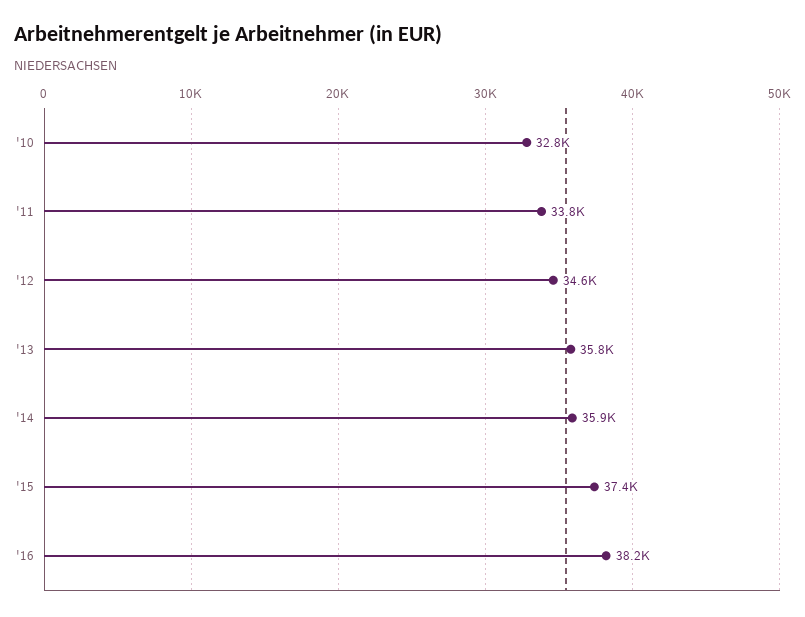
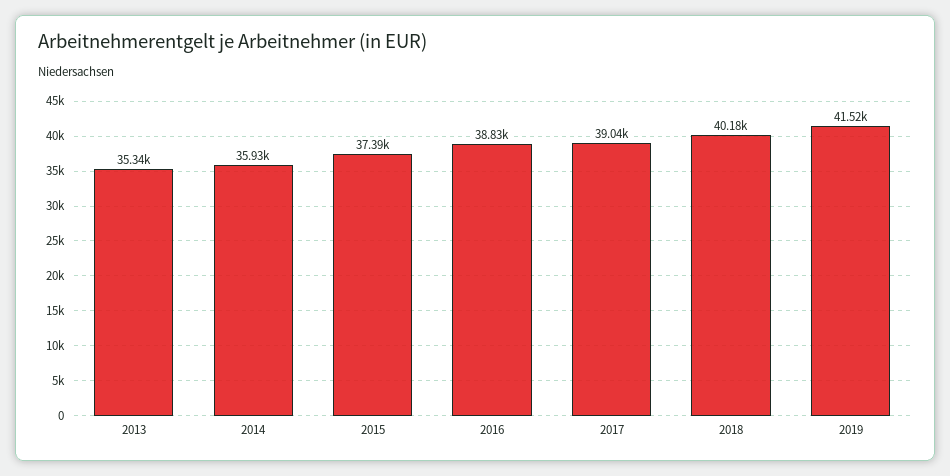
'10: 32800 -> none
'11: 33800 -> none
'12: 34600 -> none
'13: 35800 -> 35340
'16: 38200 -> 38830
2017: none -> 39040
2018: none -> 40180
2019: none -> 41520

